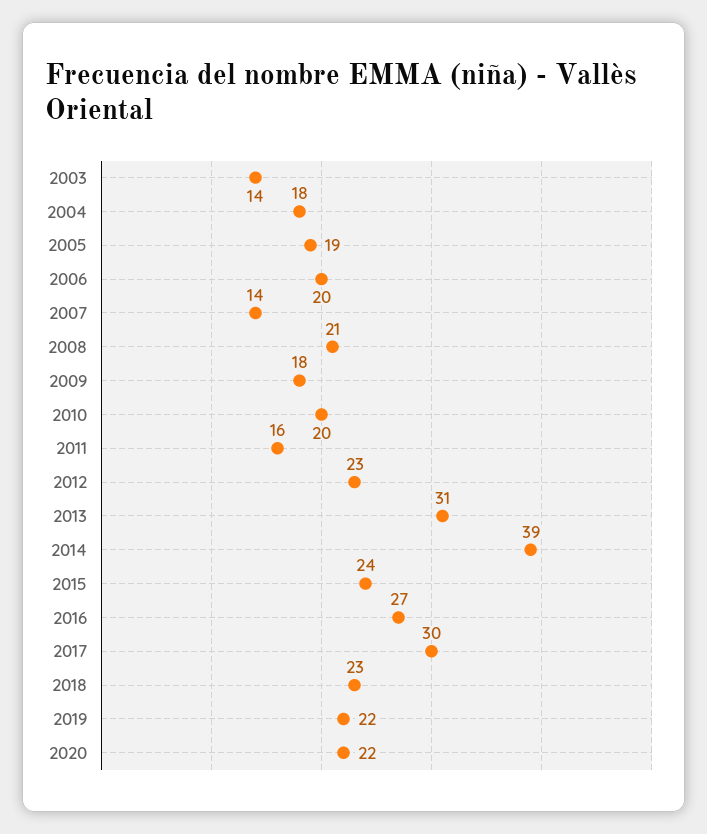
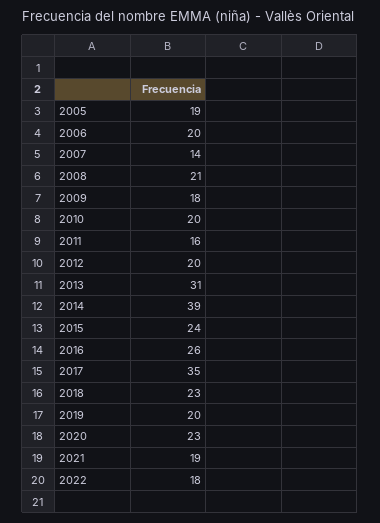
2003: 14 -> none
2004: 18 -> none
2012: 23 -> 20
2016: 27 -> 26
2017: 30 -> 35
2019: 22 -> 20
2020: 22 -> 23
2021: none -> 19
2022: none -> 18

